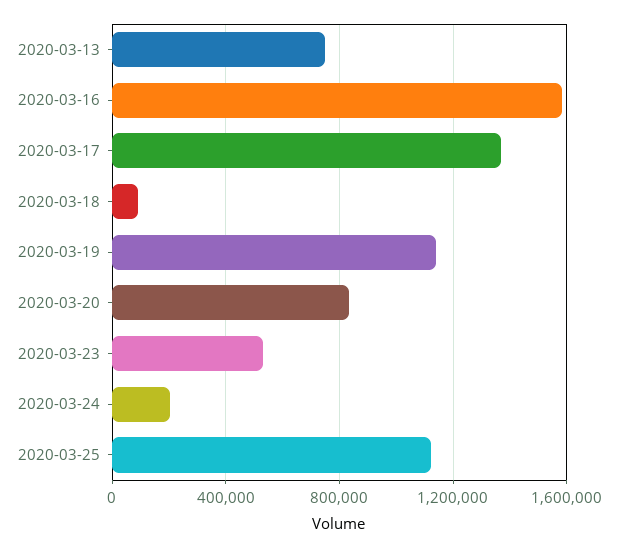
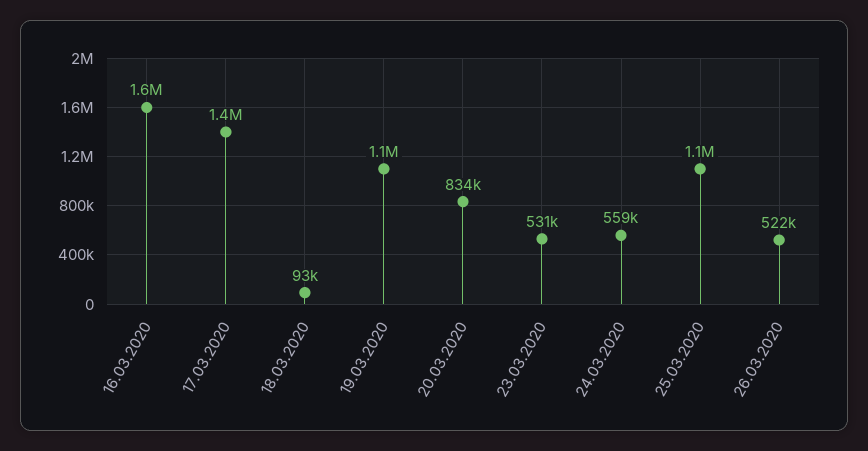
2020-03-13: 750000 -> none
2020-03-24: 200000 -> 559000
26.03.2020: none -> 522000

